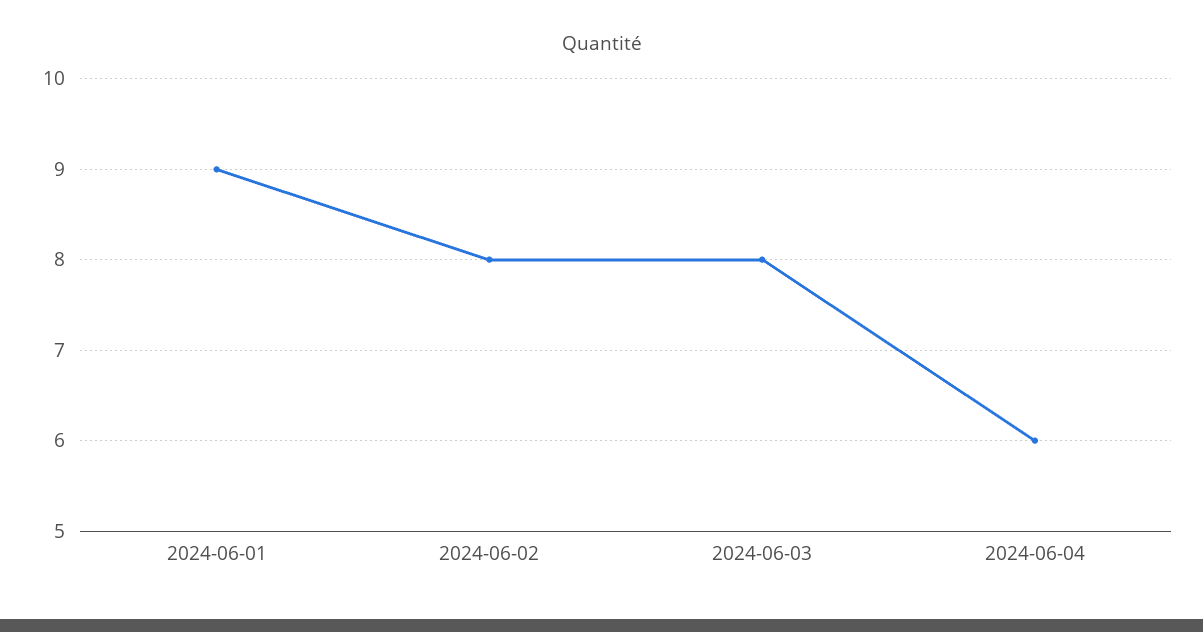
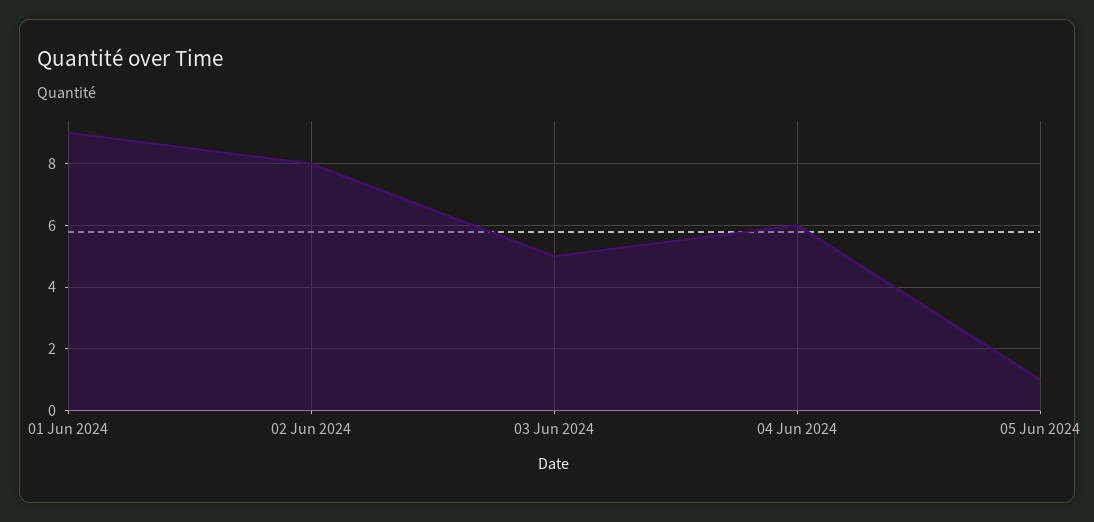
2024-06-03: 8 -> 5
05 Jun 2024: none -> 1

